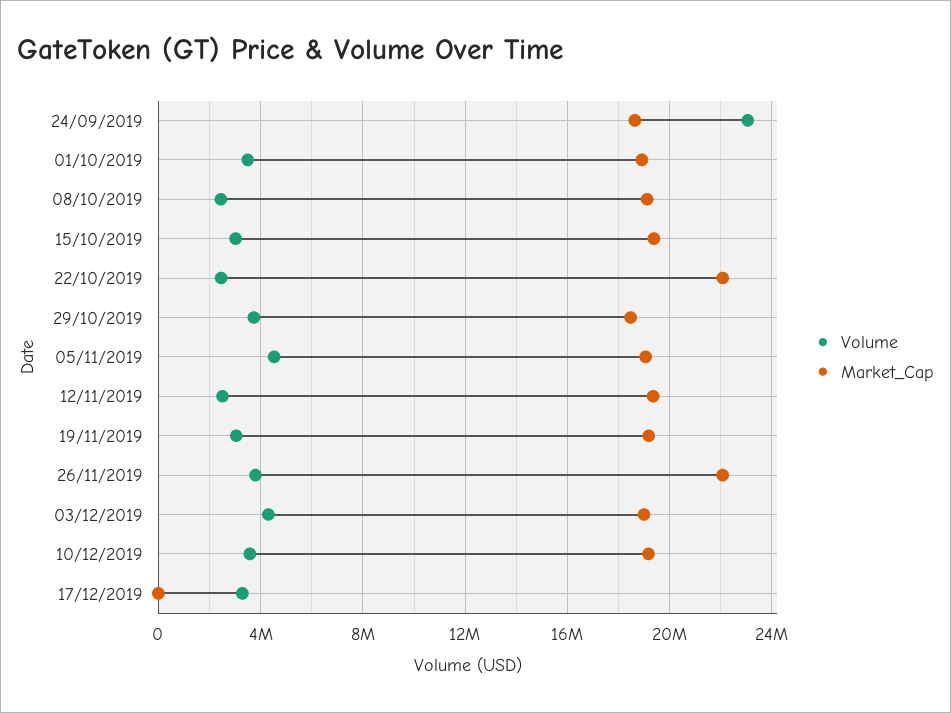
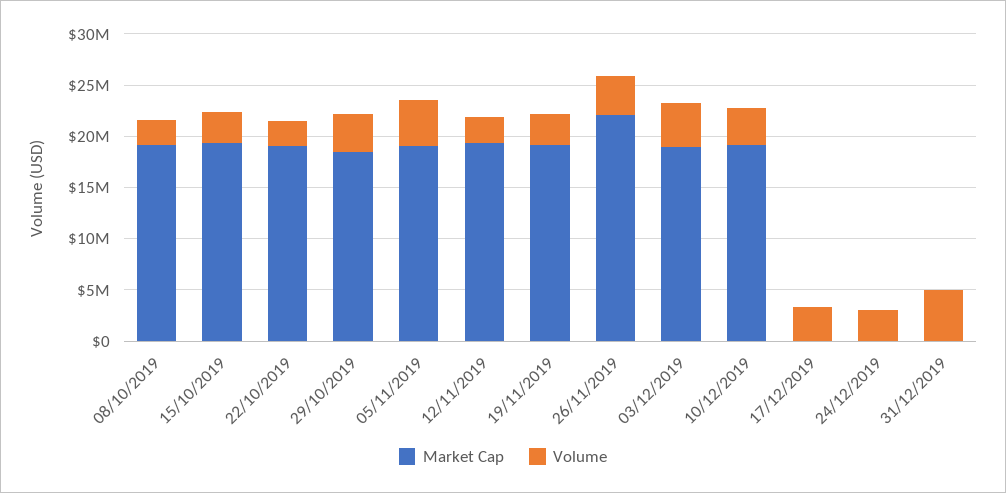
Volume, 24/09/2019: 23000000 -> none
Market_Cap, 24/09/2019: 18500000 -> none
Volume, 01/10/2019: 3500000 -> none
Market_Cap, 01/10/2019: 19000000 -> none
Market_Cap, 22/10/2019: 22000000 -> 19000000
Market_Cap, 24/12/2019: none -> 0
Volume, 24/12/2019: none -> 3000000
Market_Cap, 31/12/2019: none -> 0
Volume, 31/12/2019: none -> 5000000

